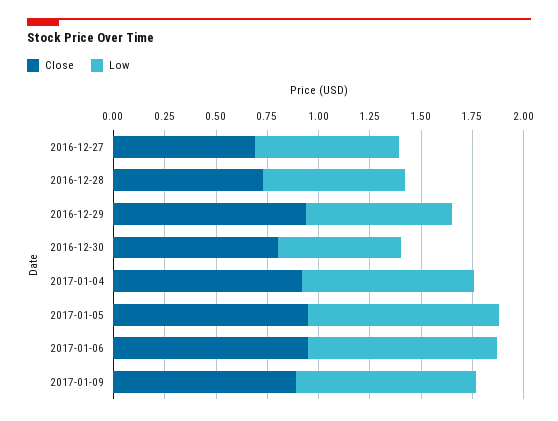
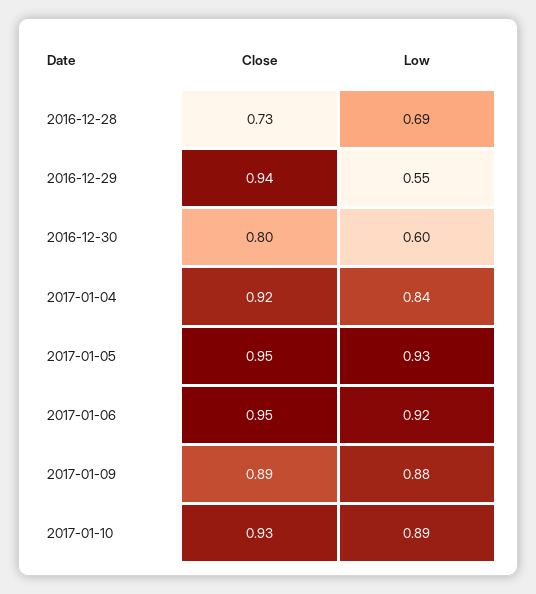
Close, 2016-12-27: 0.7 -> none
Low, 2016-12-27: 0.7 -> none
Low, 2016-12-29: 0.7 -> 0.55
Close, 2017-01-10: none -> 0.93
Low, 2017-01-10: none -> 0.89

